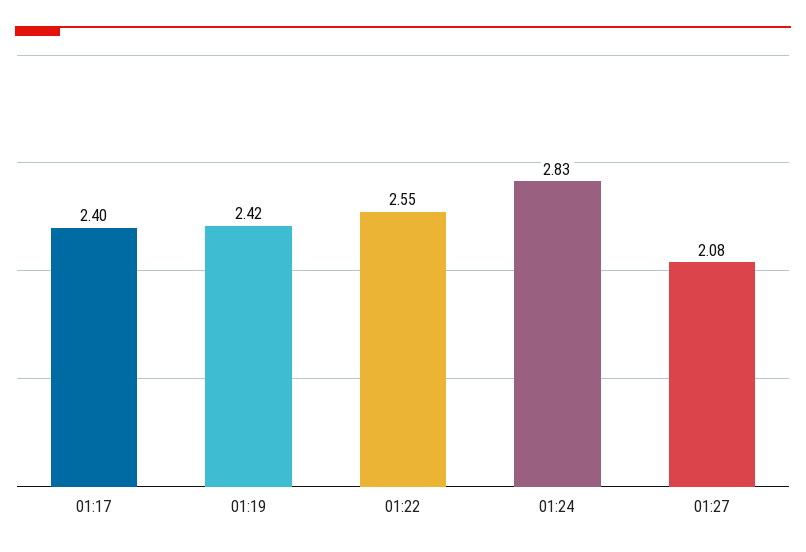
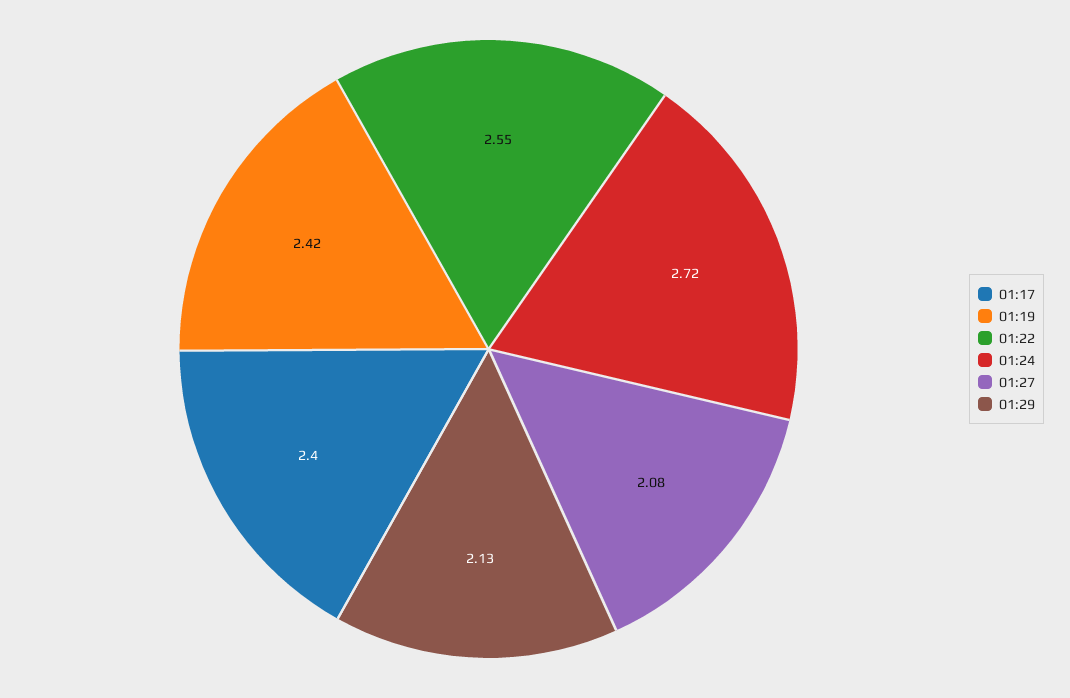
01:24: 2.83 -> 2.72
01:29: none -> 2.13

